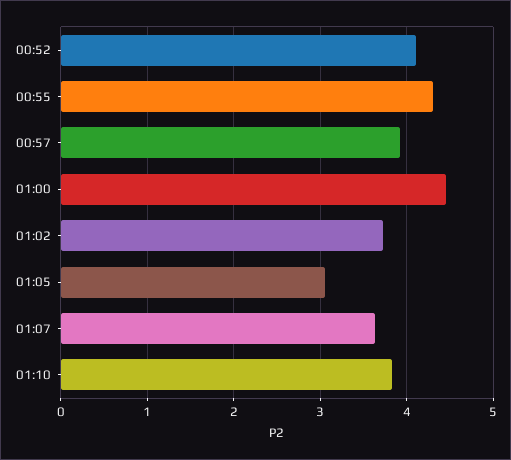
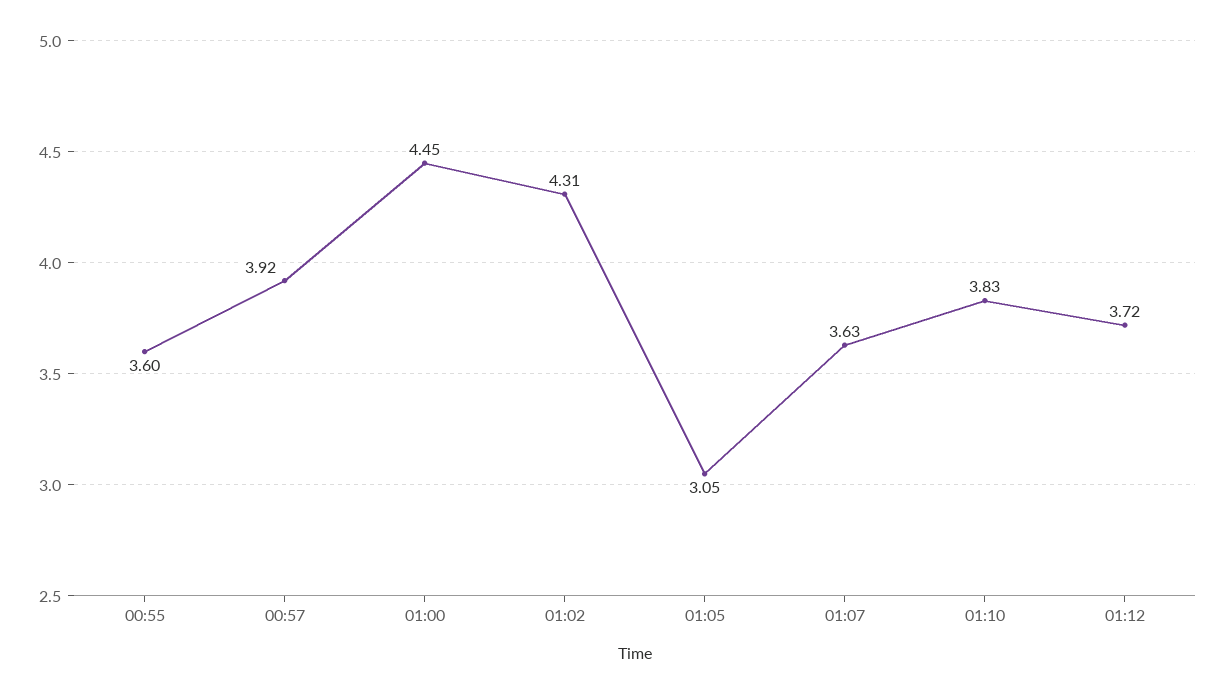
00:52: 4.1 -> none
00:55: 4.3 -> 3.6
01:02: 3.7 -> 4.31
01:12: none -> 3.72

